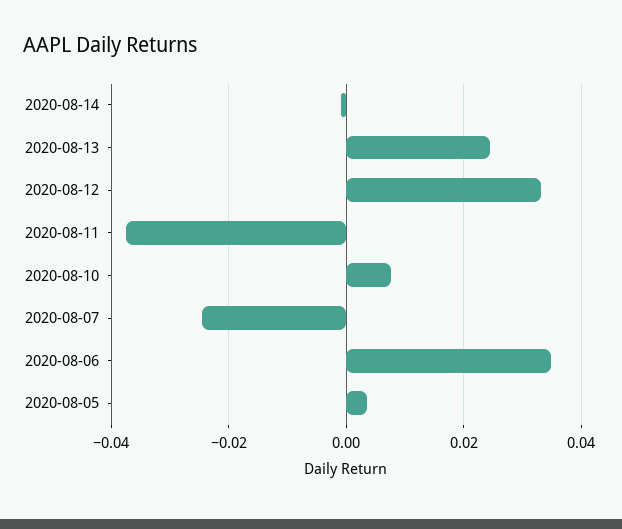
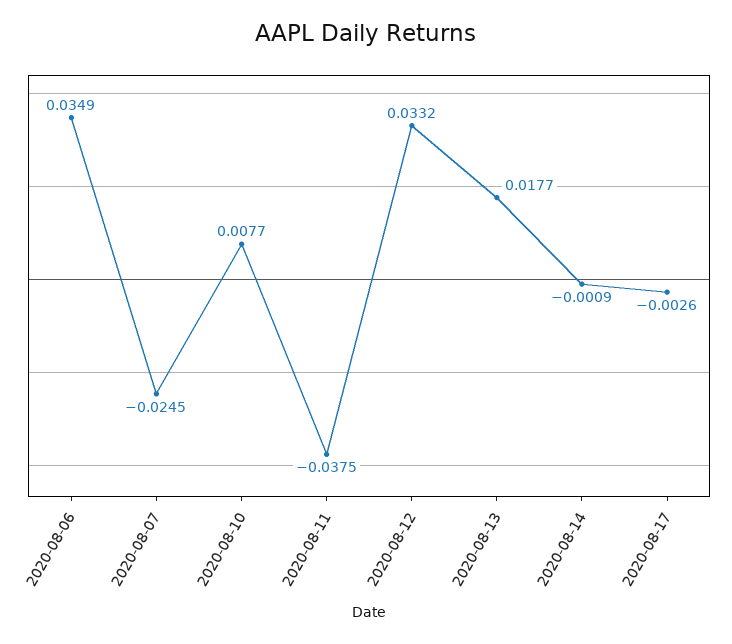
2020-08-13: 0.024 -> 0.0177
2020-08-05: 0.004 -> none
2020-08-17: none -> -0.0026

